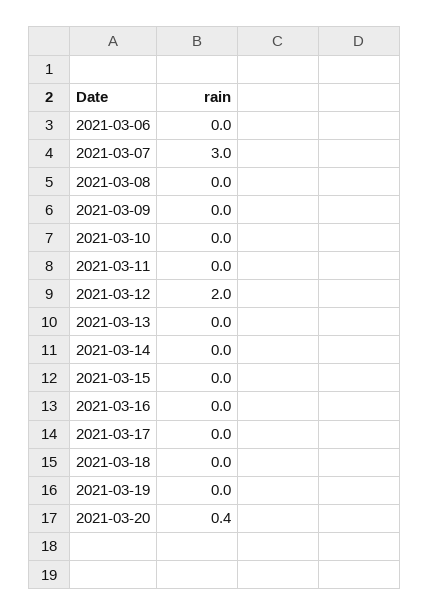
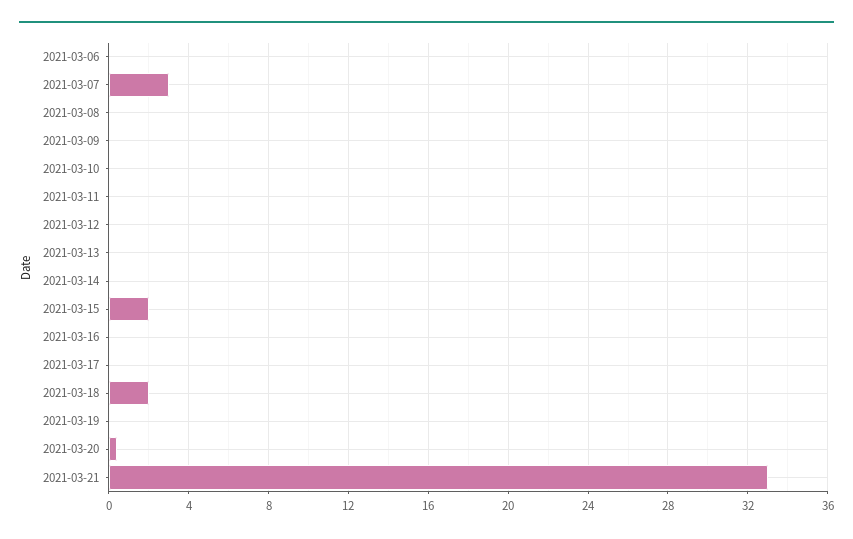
2021-03-12: 2 -> 0
2021-03-15: 0 -> 2
2021-03-18: 0 -> 2
2021-03-21: none -> 33

